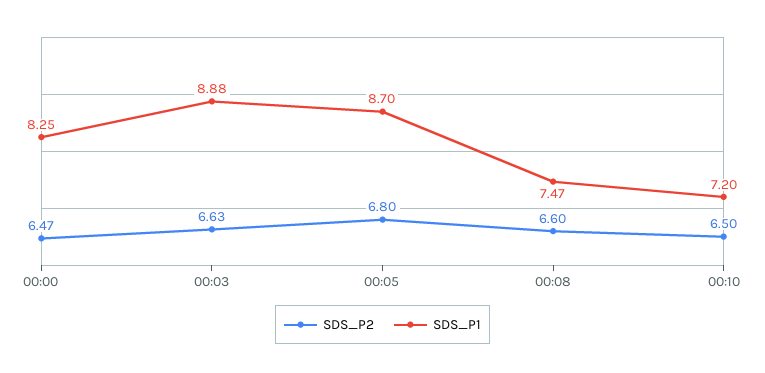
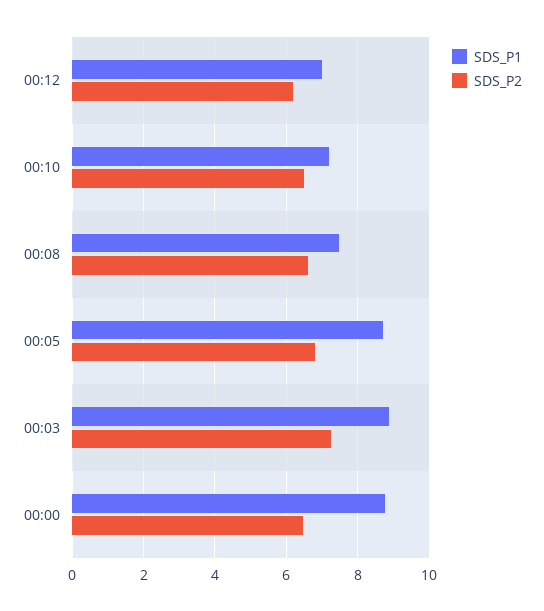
SDS_P1, 00:00: 8.25 -> 8.8
SDS_P2, 00:03: 6.63 -> 7.2
SDS_P1, 00:12: none -> 7
SDS_P2, 00:12: none -> 6.2

